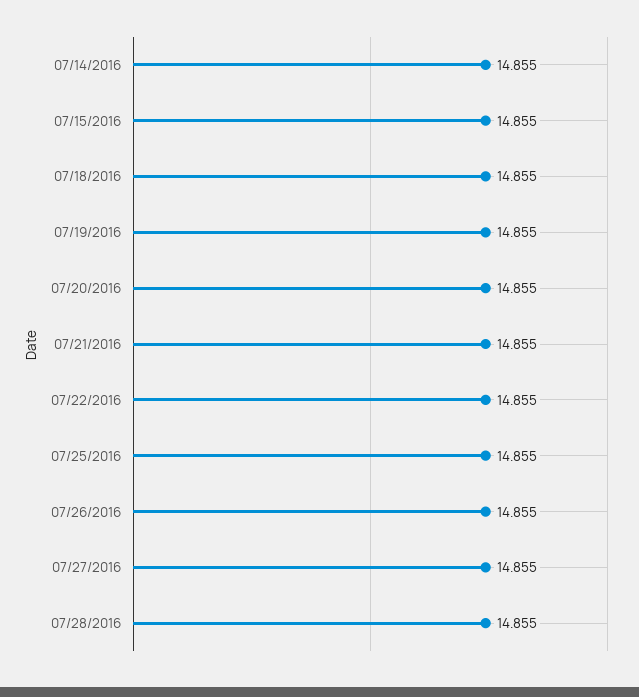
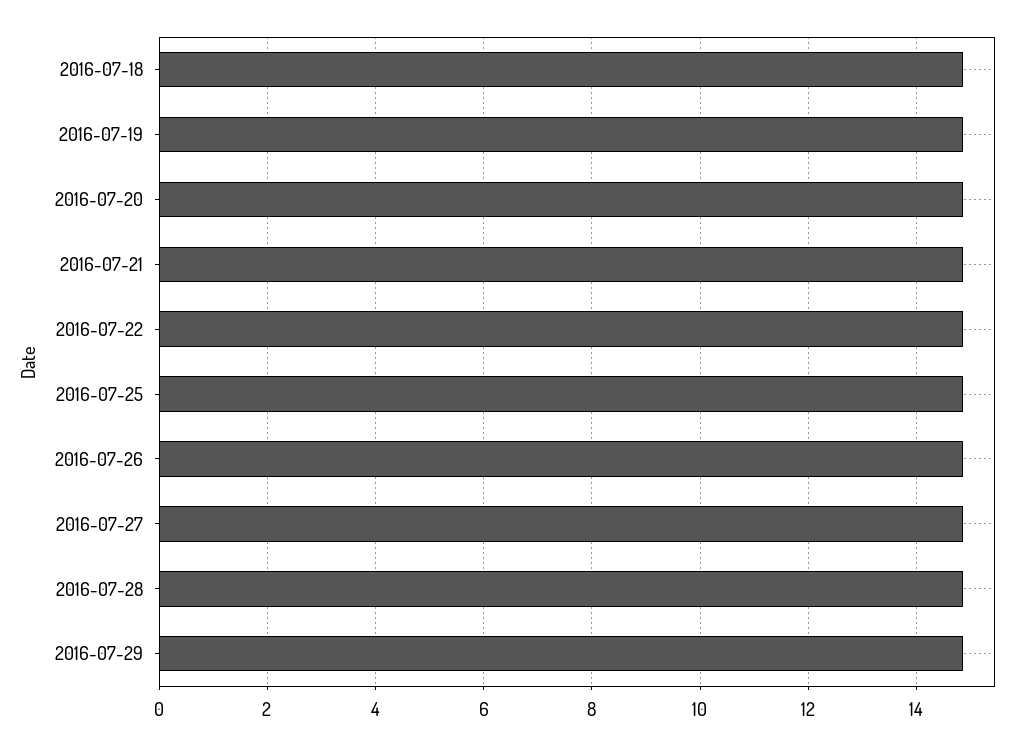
07/14/2016: 14.855 -> none
07/15/2016: 14.855 -> none
2016-07-29: none -> 14.8

